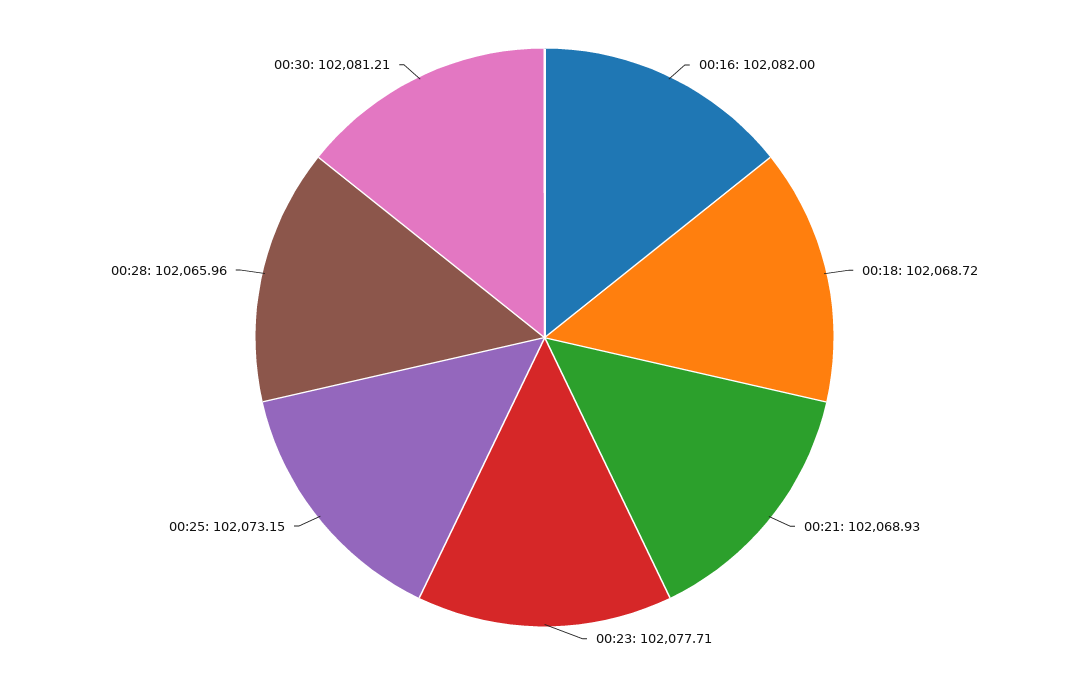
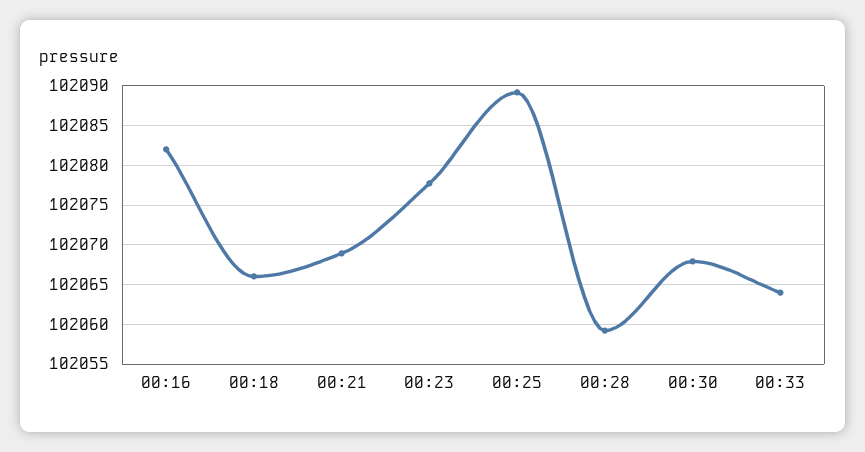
00:18: 102068.72 -> 102066
00:25: 102073.15 -> 102089
00:28: 102065.96 -> 102059
00:30: 102081.21 -> 102068
00:33: none -> 102064

